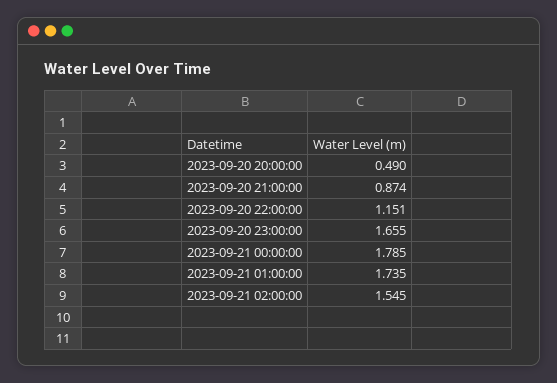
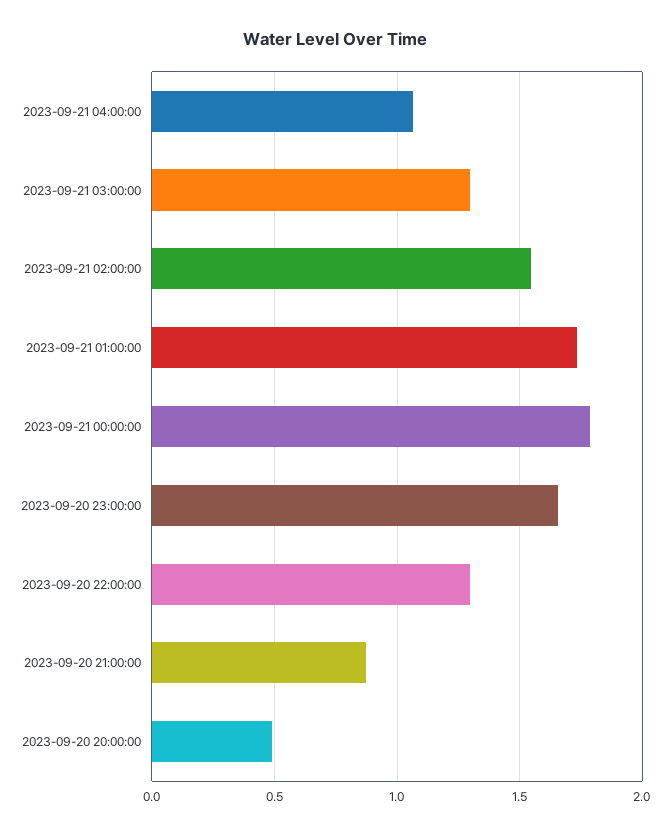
2023-09-20 22:00:00: 1.151 -> 1.3
2023-09-21 04:00:00: none -> 1.05
2023-09-21 03:00:00: none -> 1.3

